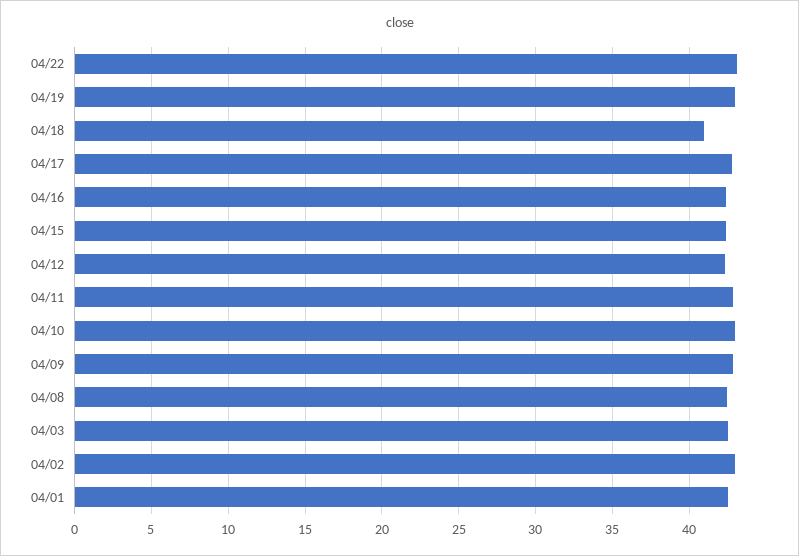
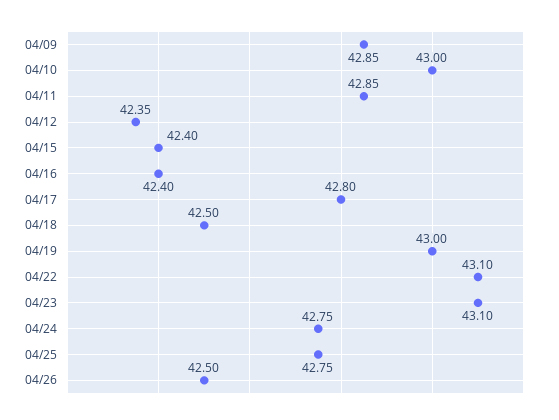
04/18: 41 -> 42.5
04/08: 42.5 -> none
04/03: 42.5 -> none
04/02: 43 -> none
04/01: 42.5 -> none
04/23: none -> 43.1
04/24: none -> 42.75
04/25: none -> 42.75
04/26: none -> 42.5

